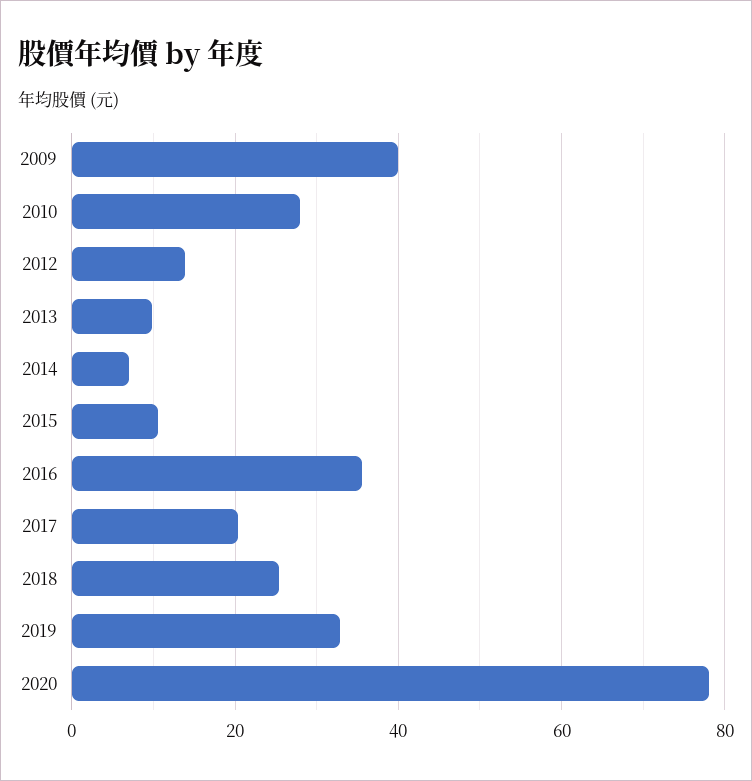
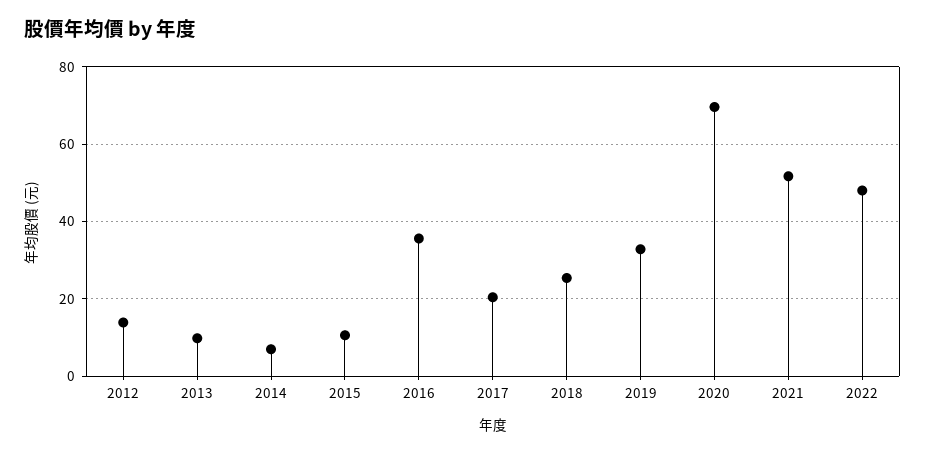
2009: 40 -> none
2010: 28 -> none
2020: 78 -> 70
2021: none -> 52
2022: none -> 48

